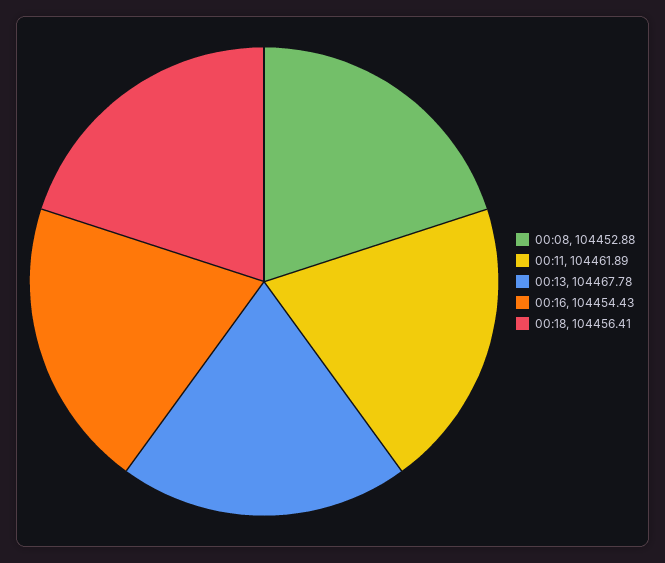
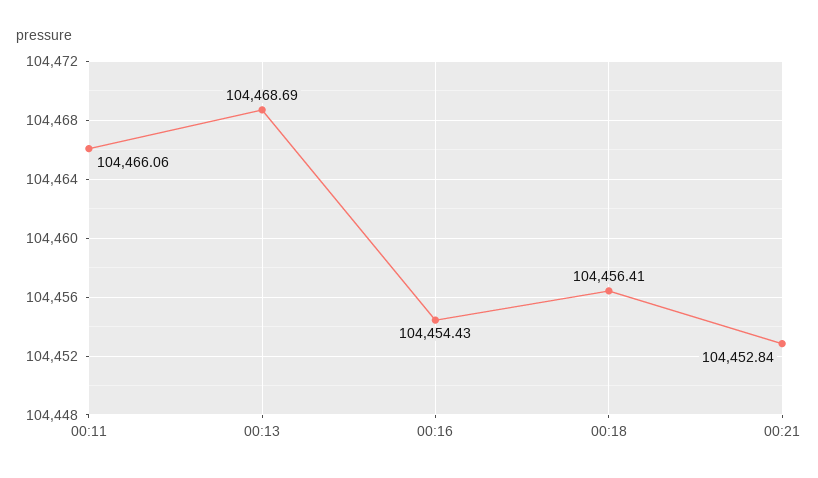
00:08: 104452.88 -> none
00:11: 104461.89 -> 104466.06
00:13: 104467.78 -> 104468.69
00:21: none -> 104452.84

